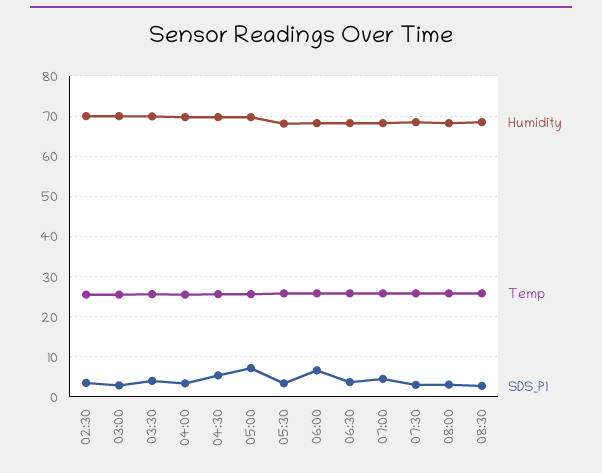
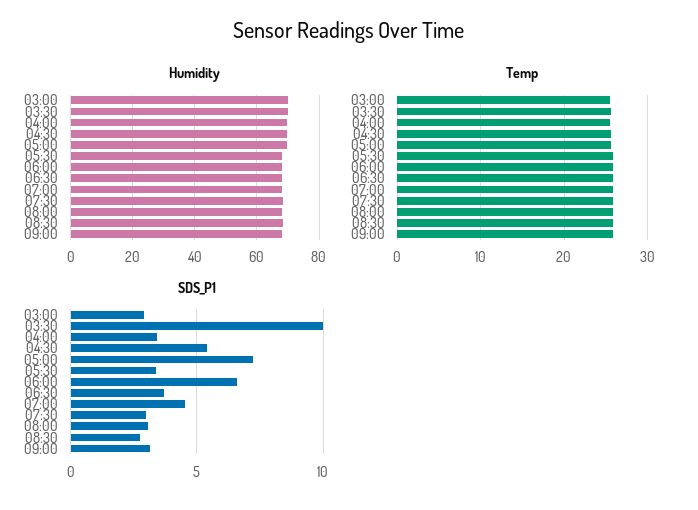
Humidity, 02:30: 70 -> none
Temp, 02:30: 26 -> none
SDS_P1, 02:30: 4 -> none
SDS_P1, 03:30: 4 -> 10
Humidity, 09:00: none -> 68
Temp, 09:00: none -> 26
SDS_P1, 09:00: none -> 3

